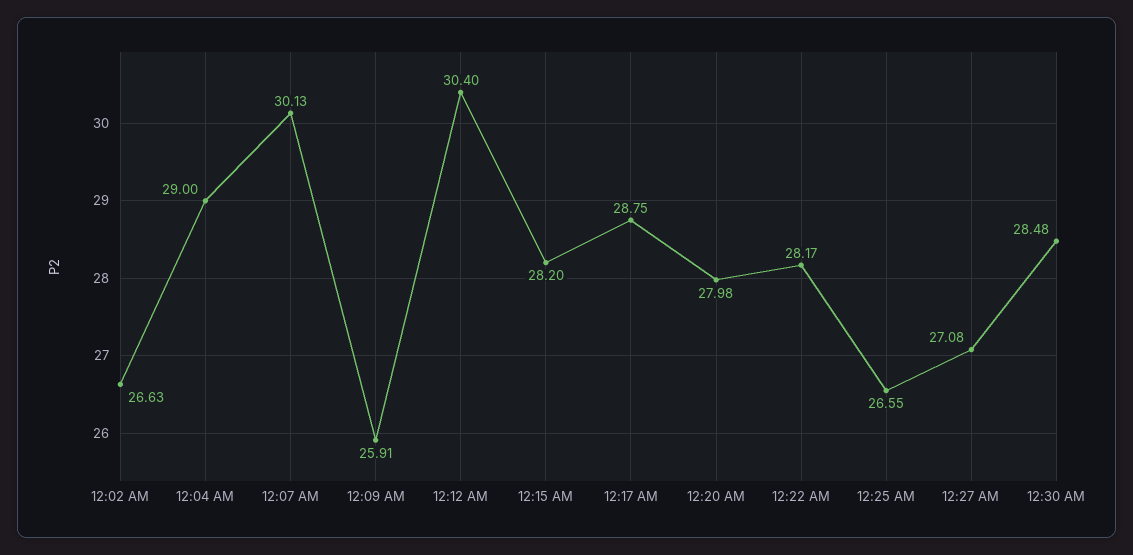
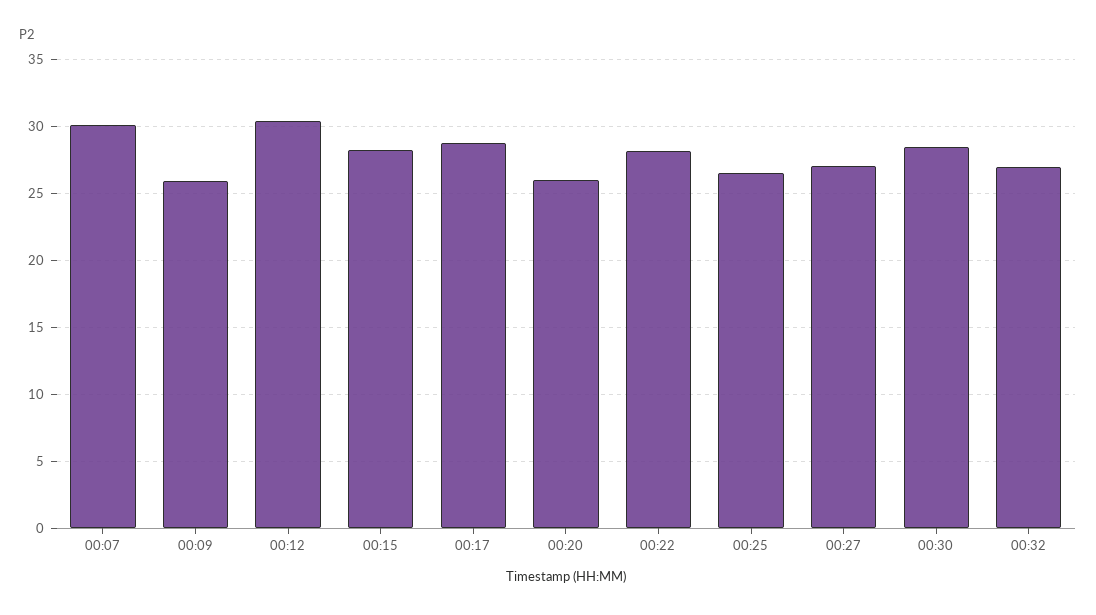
12:02 AM: 26.63 -> none
12:04 AM: 29 -> none
12:20 AM: 27.98 -> 26
00:32: none -> 27

